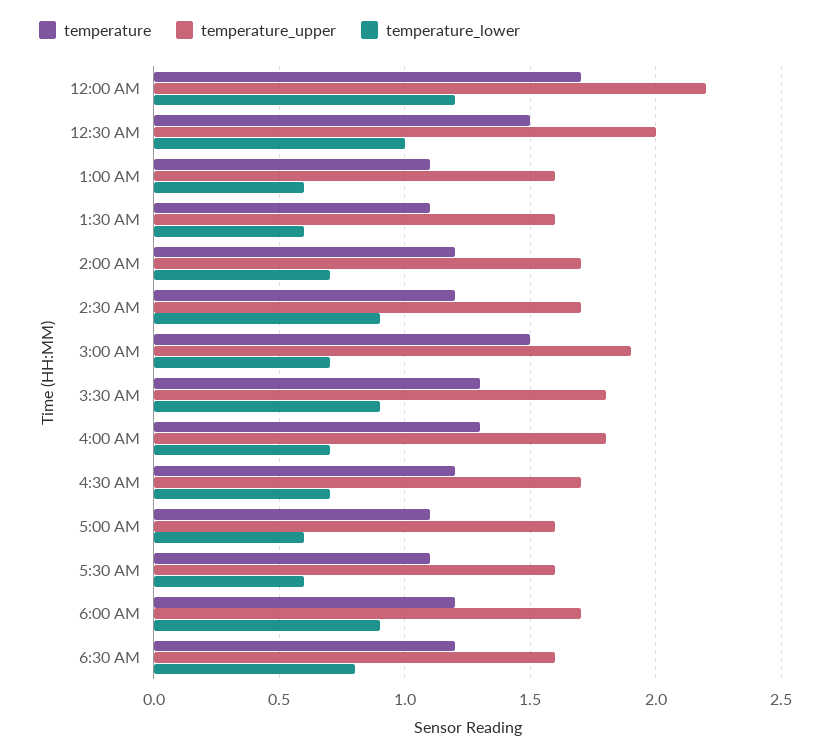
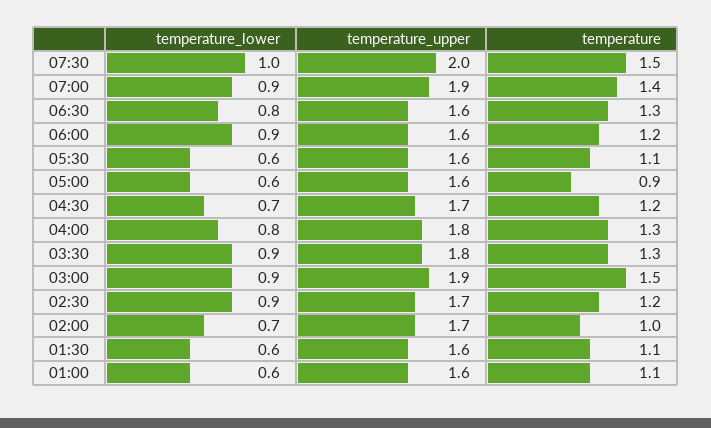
temperature, 12:00 AM: 1.7 -> none
temperature_upper, 12:00 AM: 2.2 -> none
temperature_lower, 12:00 AM: 1.2 -> none
temperature, 12:30 AM: 1.5 -> none
temperature_upper, 12:30 AM: 2 -> none
temperature_lower, 12:30 AM: 1 -> none
temperature, 2:00 AM: 1.2 -> 1
temperature_lower, 3:00 AM: 0.7 -> 0.9
temperature_lower, 4:00 AM: 0.7 -> 0.8
temperature, 5:00 AM: 1.1 -> 0.9
temperature_upper, 6:00 AM: 1.7 -> 1.6
temperature, 6:30 AM: 1.2 -> 1.3
temperature_lower, 07:30: none -> 1
temperature_upper, 07:30: none -> 2
temperature, 07:30: none -> 1.5
temperature_lower, 07:00: none -> 0.9
temperature_upper, 07:00: none -> 1.9
temperature, 07:00: none -> 1.4

